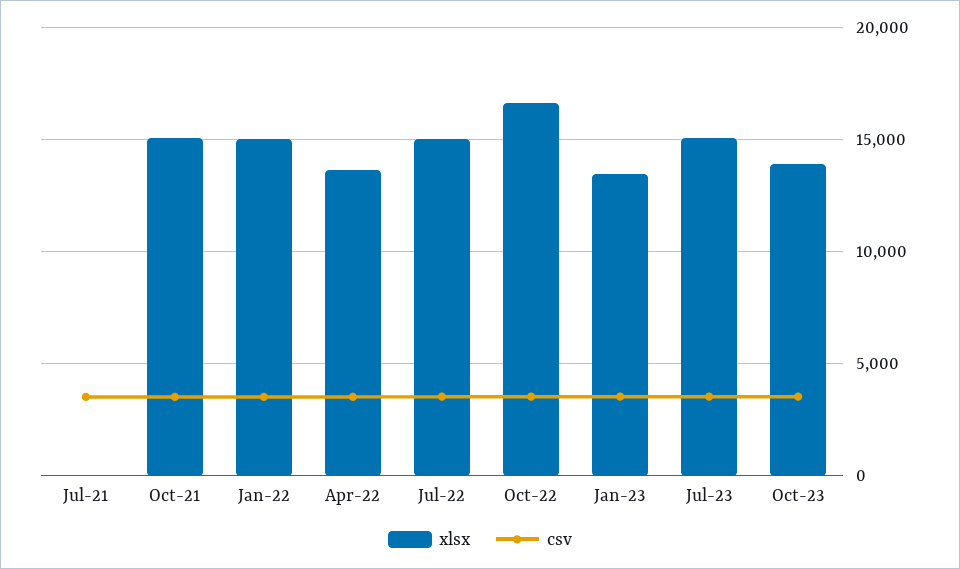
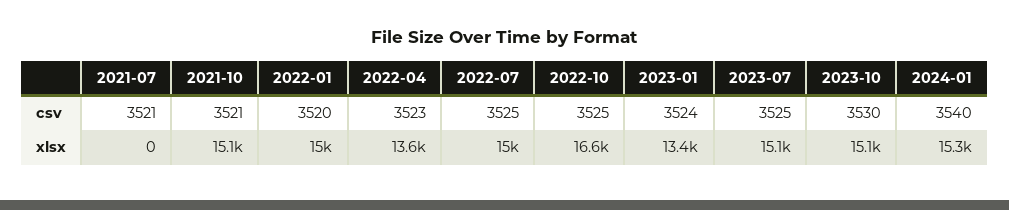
xlsx, Oct-23: 14000 -> 15100
csv, 2024-01: none -> 3540
xlsx, 2024-01: none -> 15300

